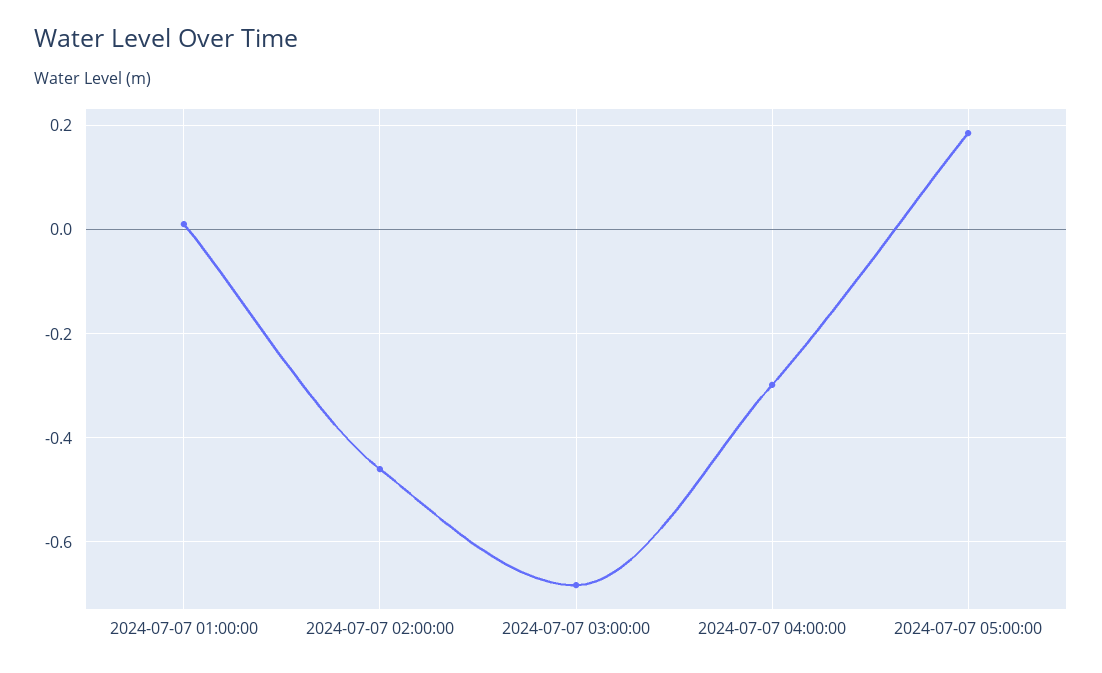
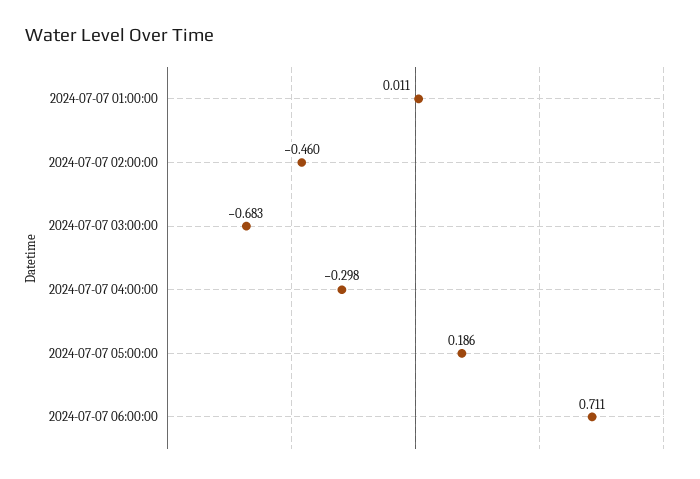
2024-07-07 06:00:00: none -> 0.711

